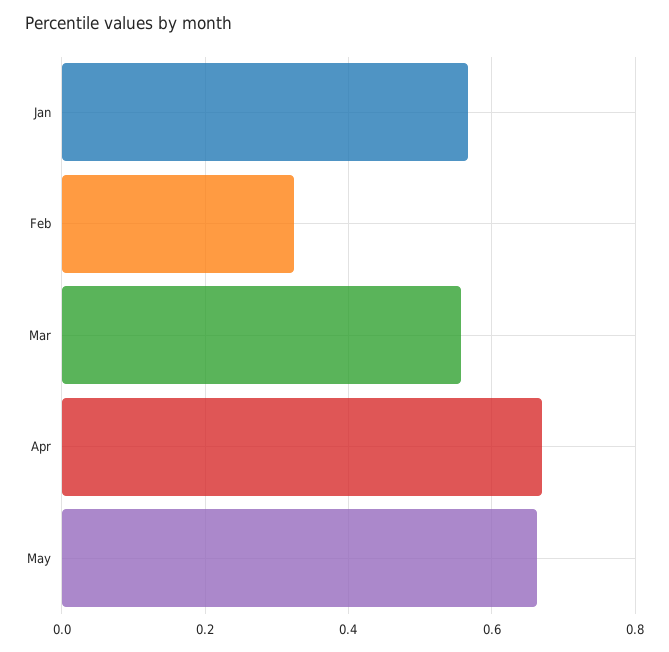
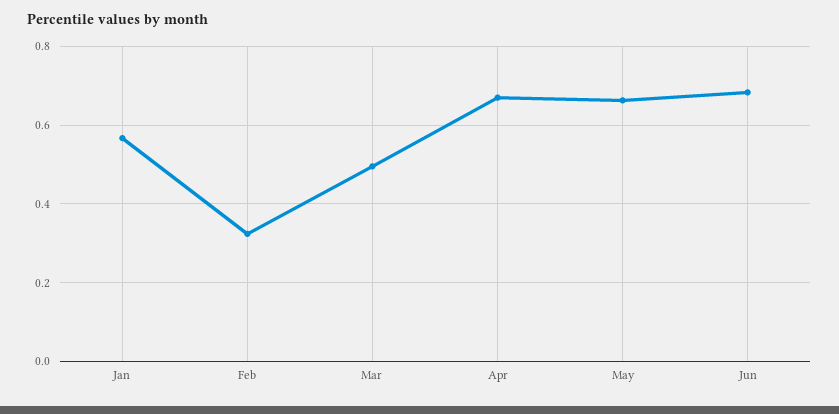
Mar: 0.56 -> 0.5
Jun: none -> 0.68

